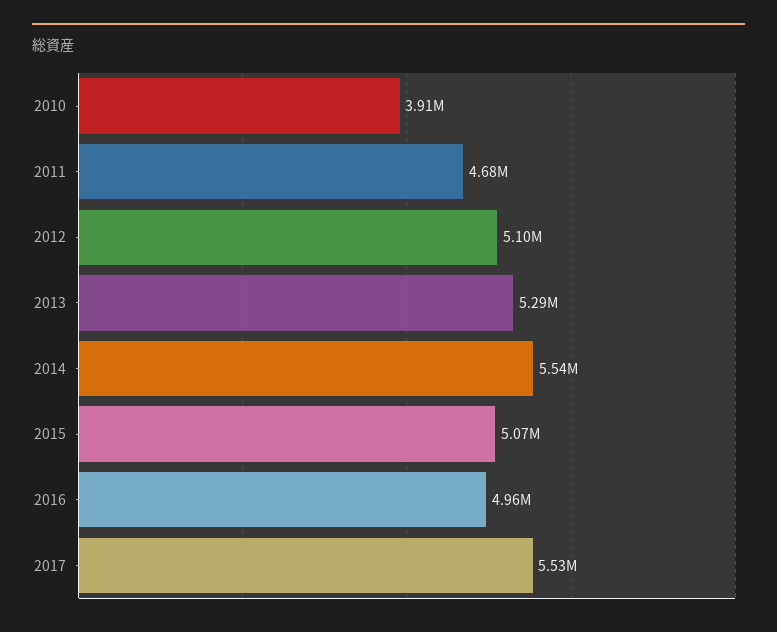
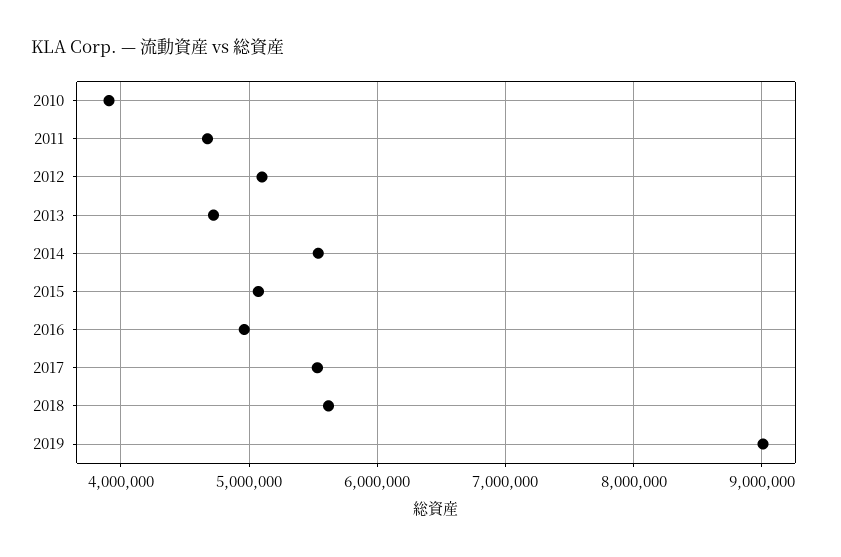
2013: 5290000 -> 4700000
2018: none -> 5600000
2019: none -> 9000000

